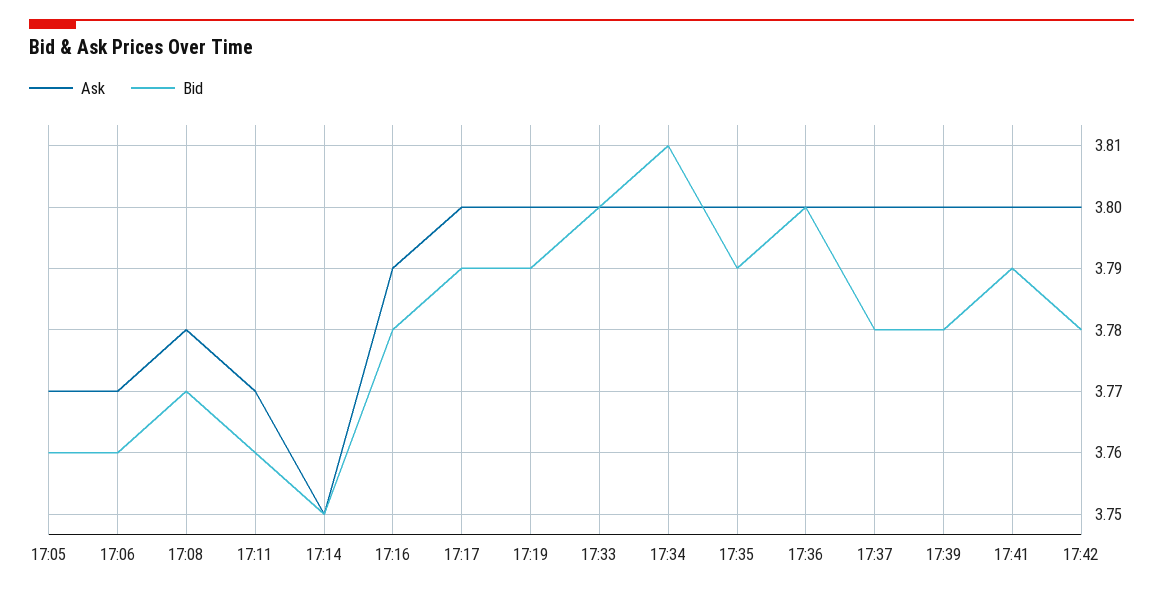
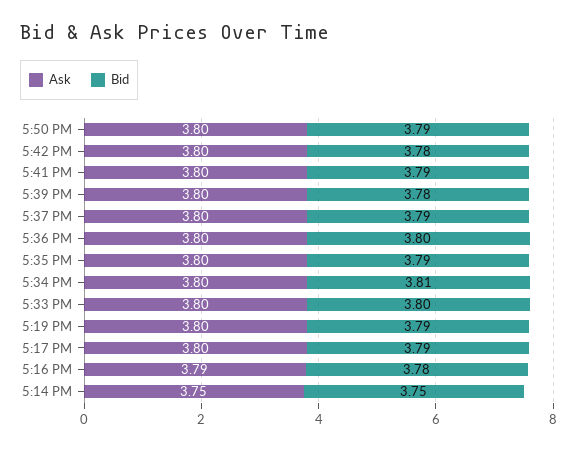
Ask, 17:05: 3.77 -> none
Bid, 17:05: 3.76 -> none
Ask, 17:06: 3.77 -> none
Bid, 17:06: 3.76 -> none
Ask, 17:08: 3.78 -> none
Bid, 17:08: 3.77 -> none
Ask, 17:11: 3.77 -> none
Bid, 17:11: 3.76 -> none
Bid, 17:37: 3.78 -> 3.79
Ask, 5:50 PM: none -> 3.8
Bid, 5:50 PM: none -> 3.79

